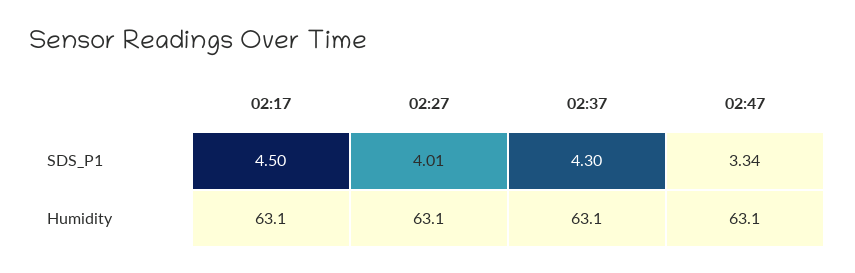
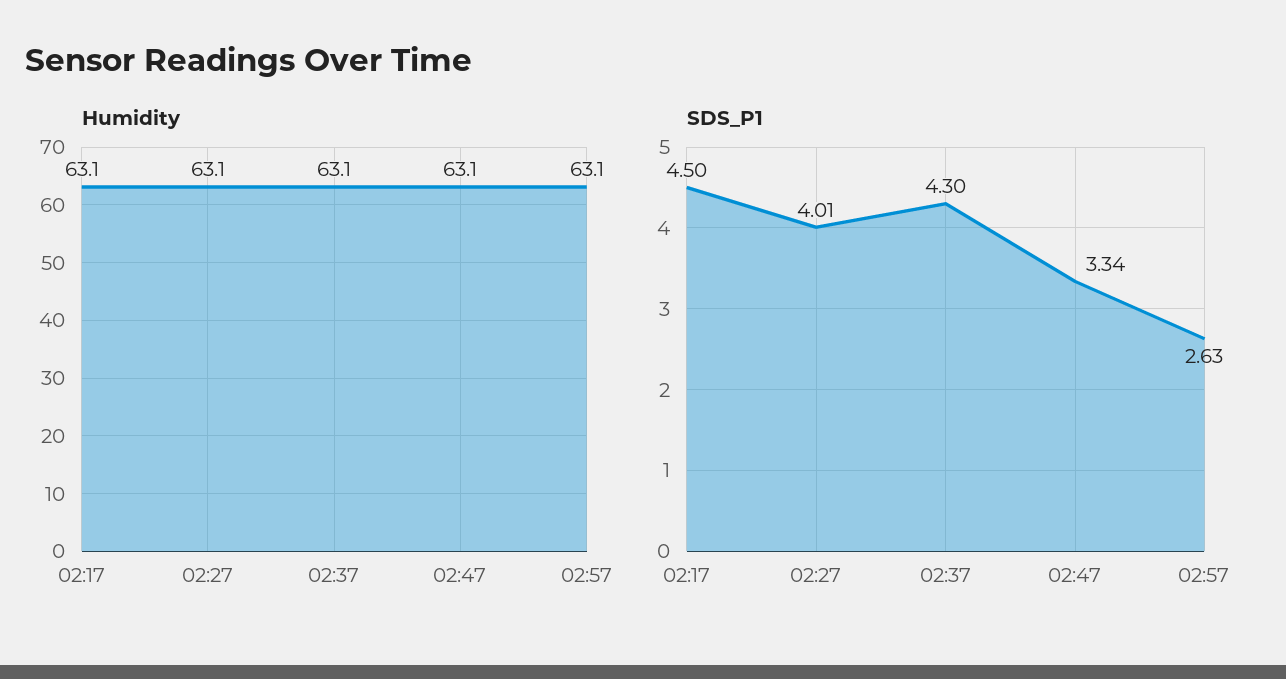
Humidity, 02:57: none -> 63.1
SDS_P1, 02:57: none -> 2.63

